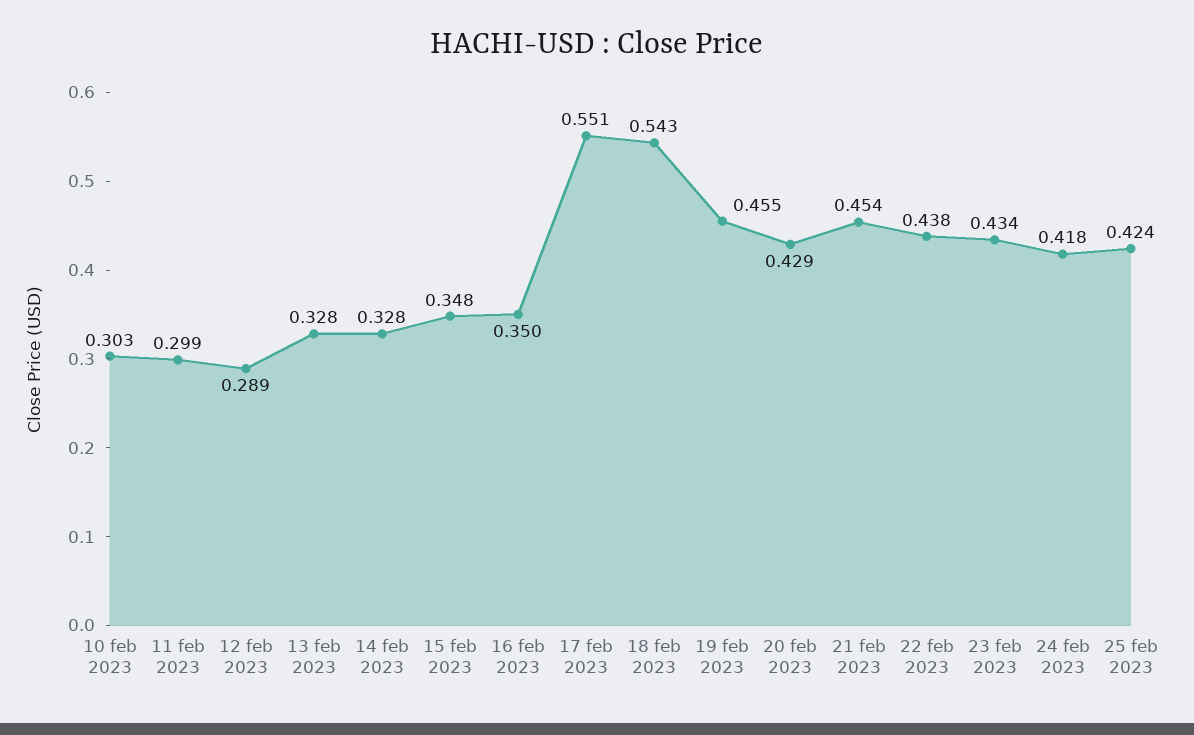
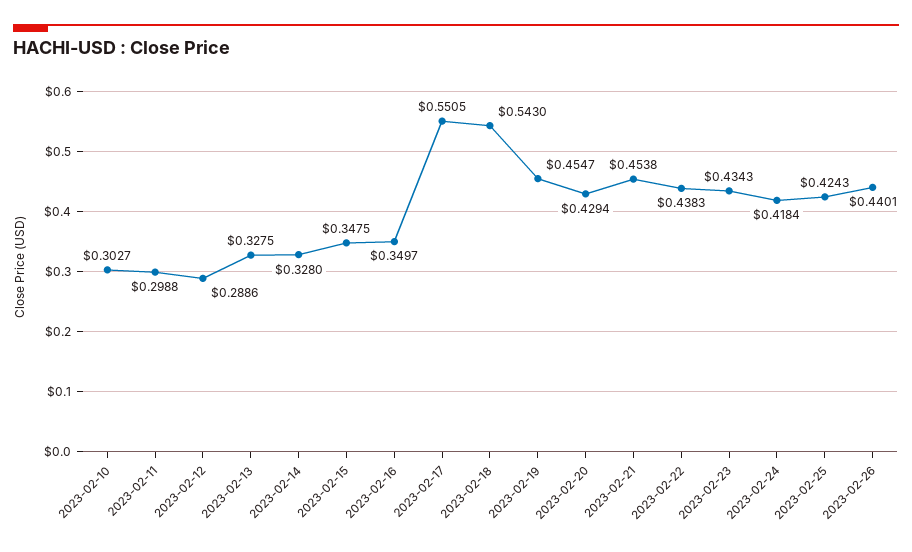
2023-02-26: none -> 0.4401

